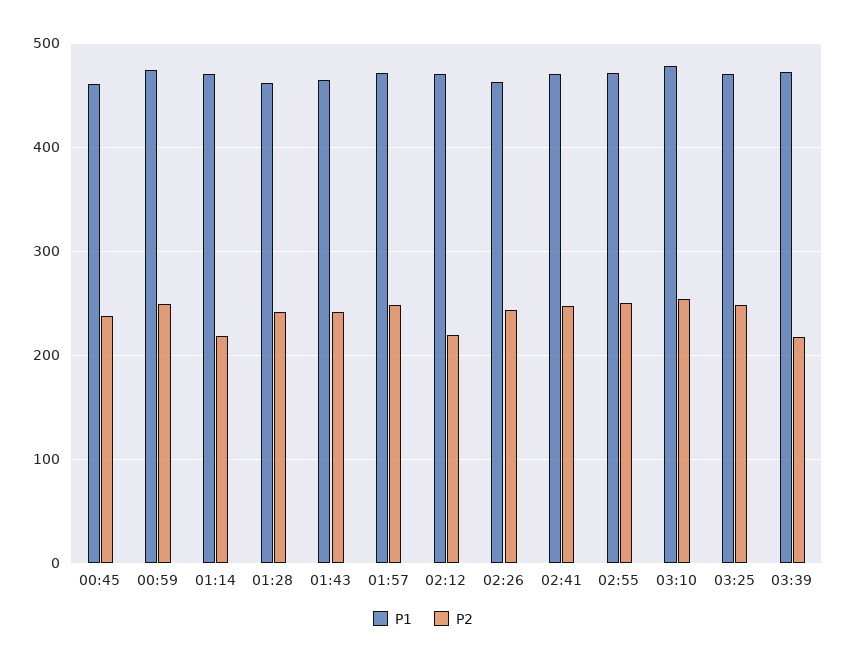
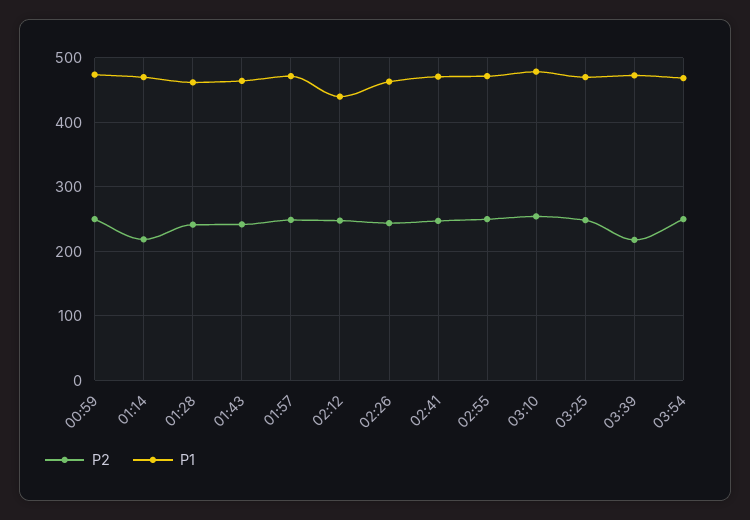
P1, 00:45: 460 -> none
P2, 00:45: 240 -> none
P1, 02:12: 470 -> 440
P2, 02:12: 220 -> 250
P2, 03:54: none -> 250
P1, 03:54: none -> 470

